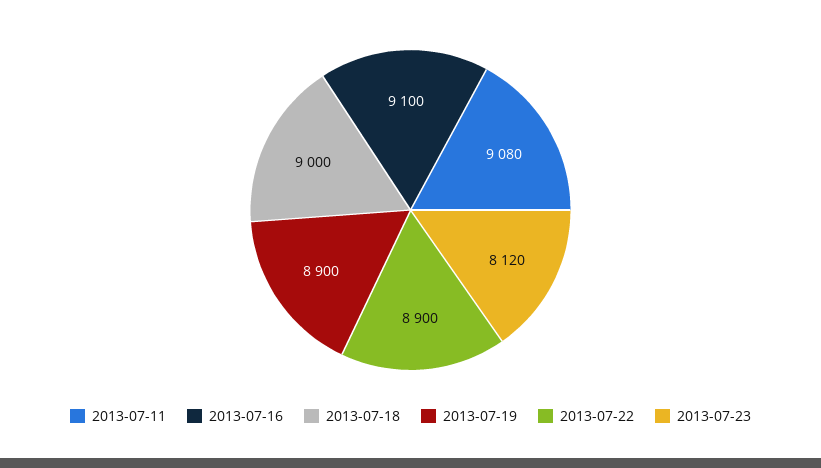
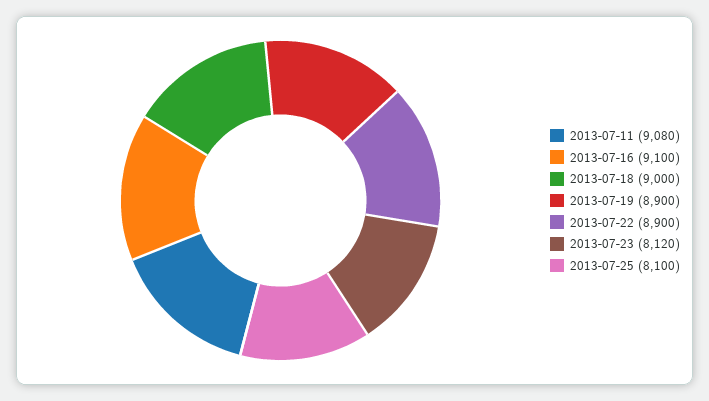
2013-07-25: none -> 8100

